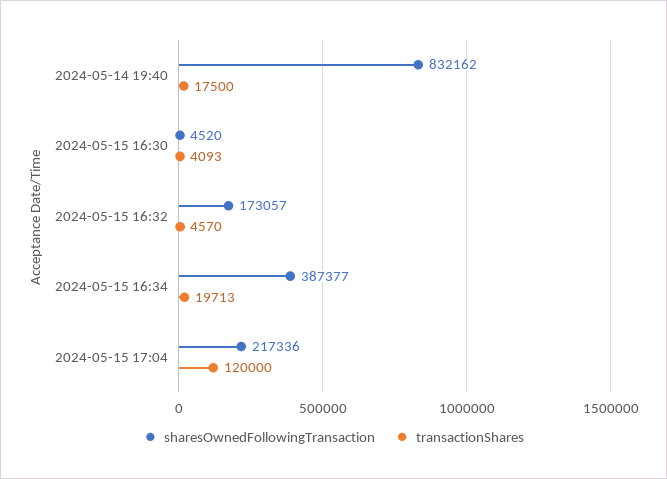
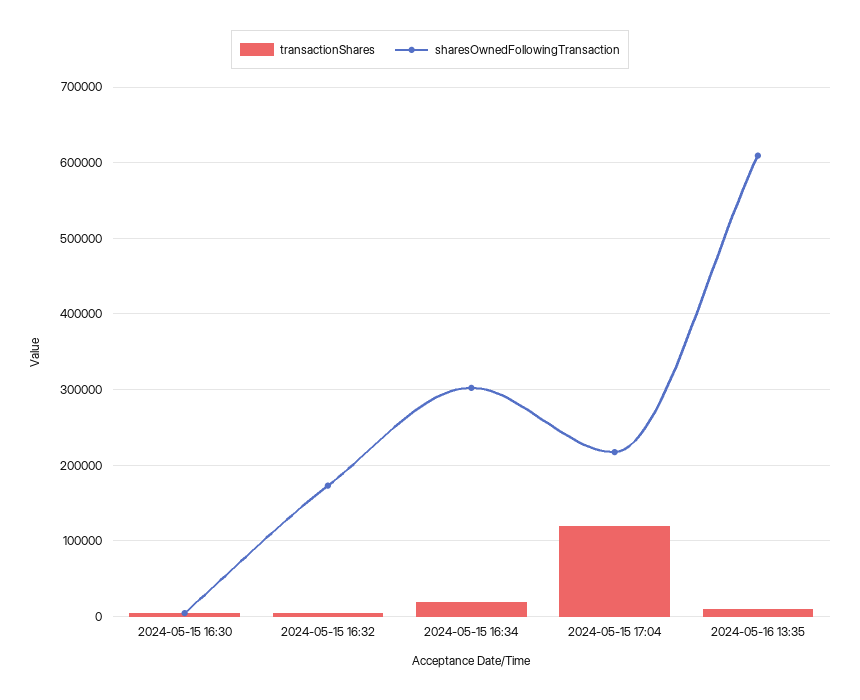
sharesOwnedFollowingTransaction, 2024-05-14 19:40: 832162 -> none
transactionShares, 2024-05-14 19:40: 17500 -> none
sharesOwnedFollowingTransaction, 2024-05-15 16:34: 387377 -> 300000
transactionShares, 2024-05-16 13:35: none -> 10000
sharesOwnedFollowingTransaction, 2024-05-16 13:35: none -> 610000

